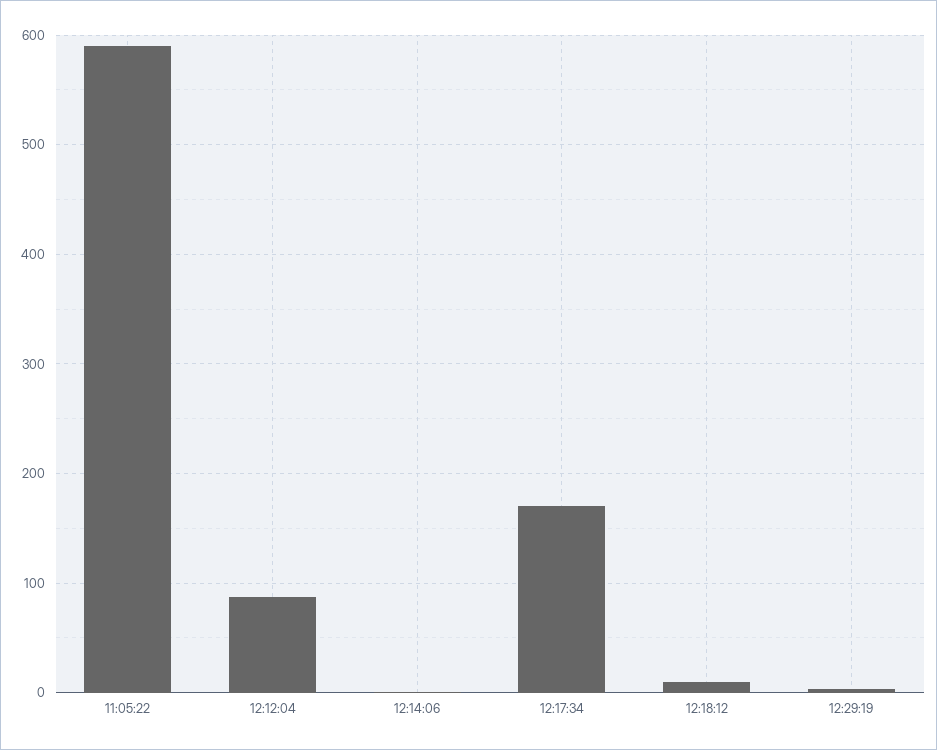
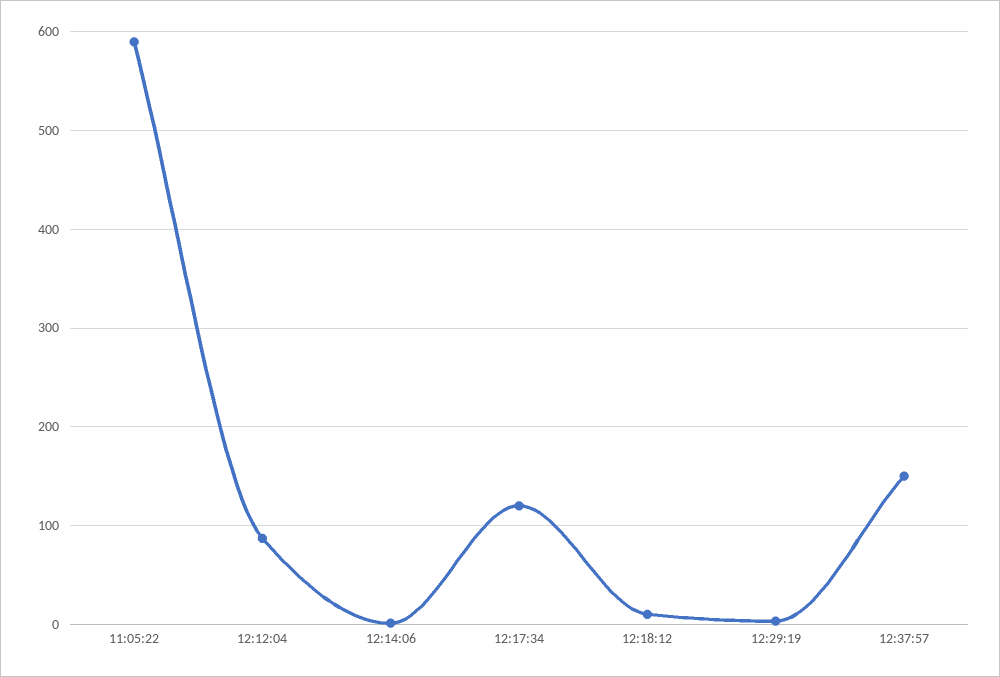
12:17:34: 170 -> 120
12:37:57: none -> 150

